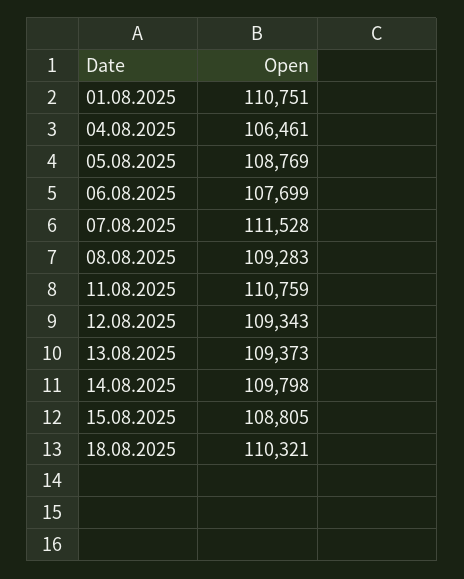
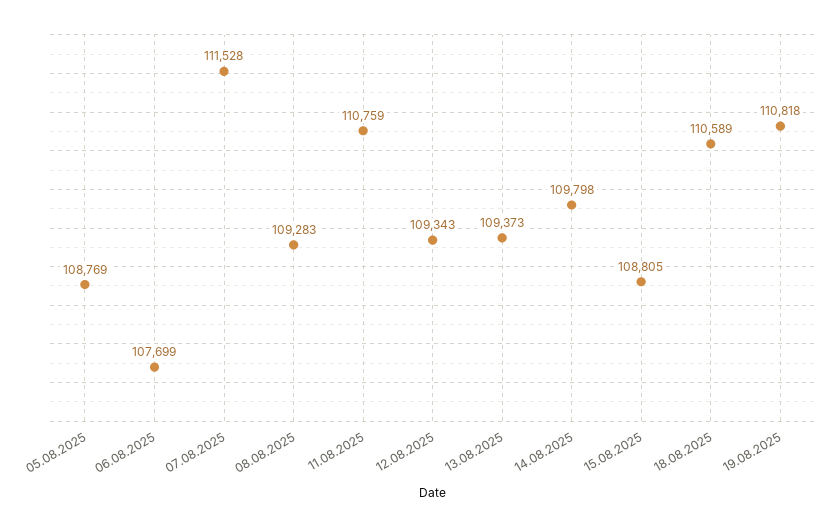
01.08.2025: 110751 -> none
04.08.2025: 106461 -> none
18.08.2025: 110321 -> 110589
19.08.2025: none -> 110818

